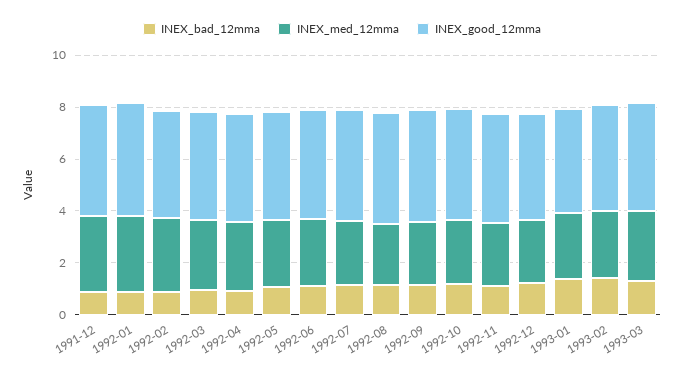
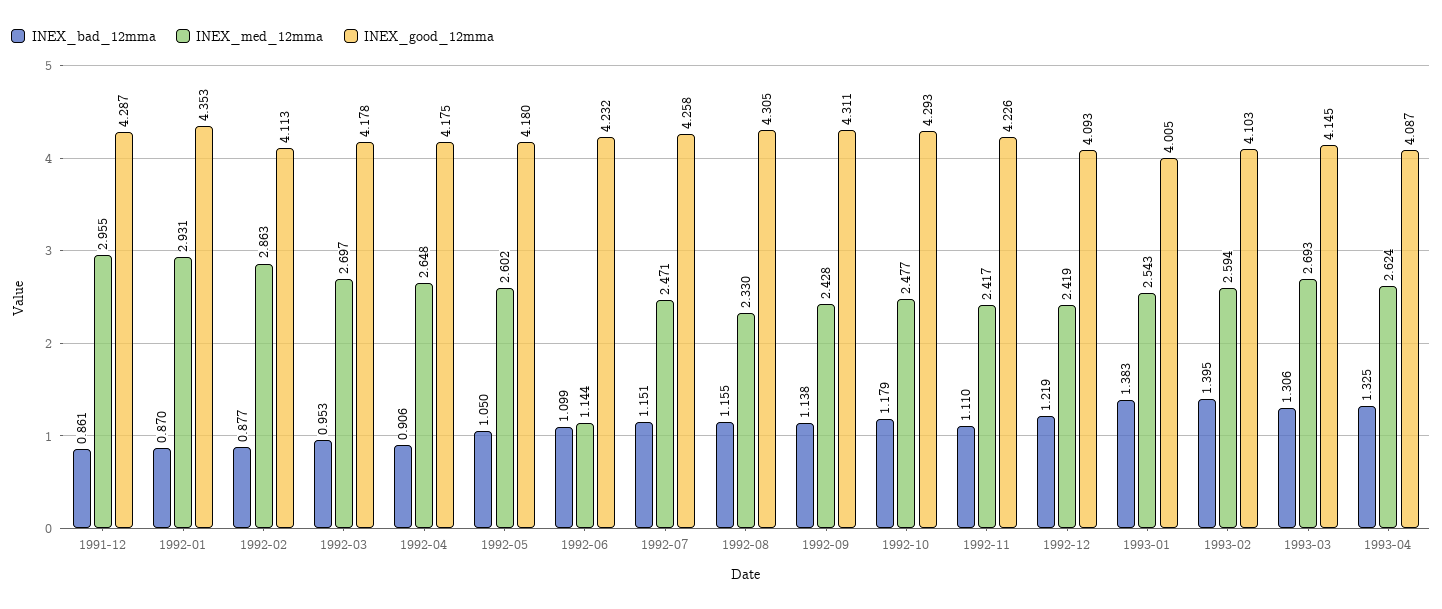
INEX_med_12mma, 1992-06: 2.5 -> 1.144
INEX_bad_12mma, 1993-04: none -> 1.325
INEX_med_12mma, 1993-04: none -> 2.624
INEX_good_12mma, 1993-04: none -> 4.087

